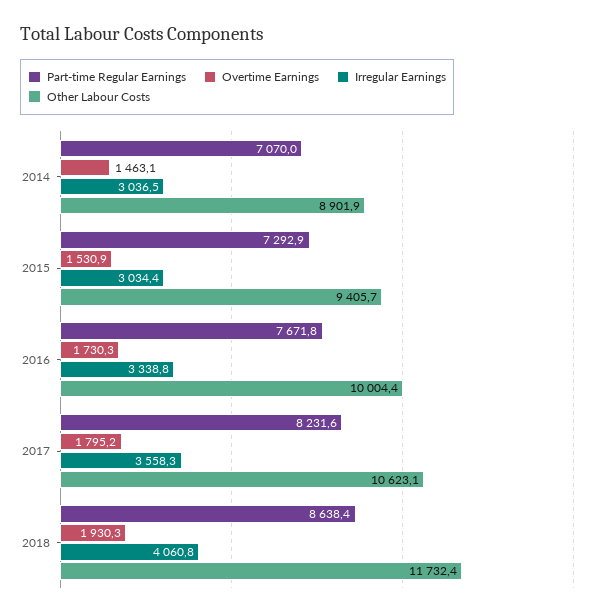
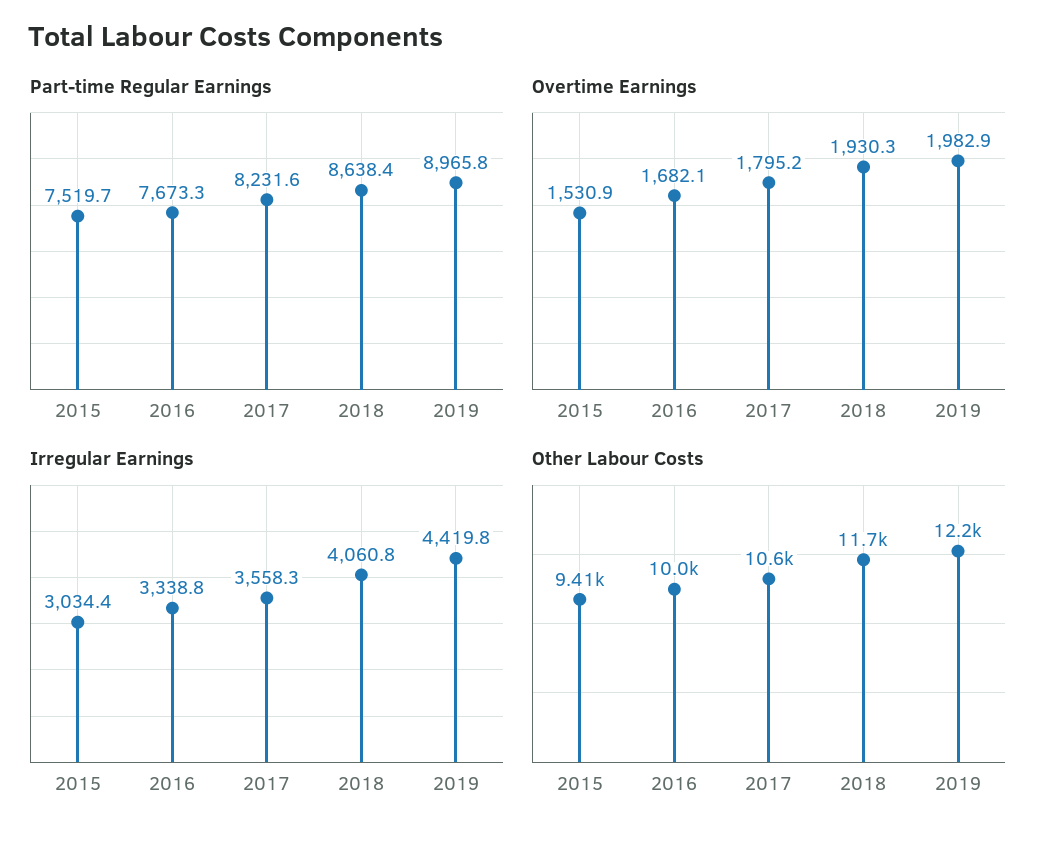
Part-time Regular Earnings, 2014: 7070 -> none
Overtime Earnings, 2014: 1463.1 -> none
Irregular Earnings, 2014: 3036.5 -> none
Other Labour Costs, 2014: 8901.9 -> none
Part-time Regular Earnings, 2015: 7292.9 -> 7519.7
Part-time Regular Earnings, 2016: 7671.8 -> 7673.3
Overtime Earnings, 2016: 1730.3 -> 1682.1
Part-time Regular Earnings, 2019: none -> 8965.8
Overtime Earnings, 2019: none -> 1982.9
Irregular Earnings, 2019: none -> 4419.8
Other Labour Costs, 2019: none -> 12200

